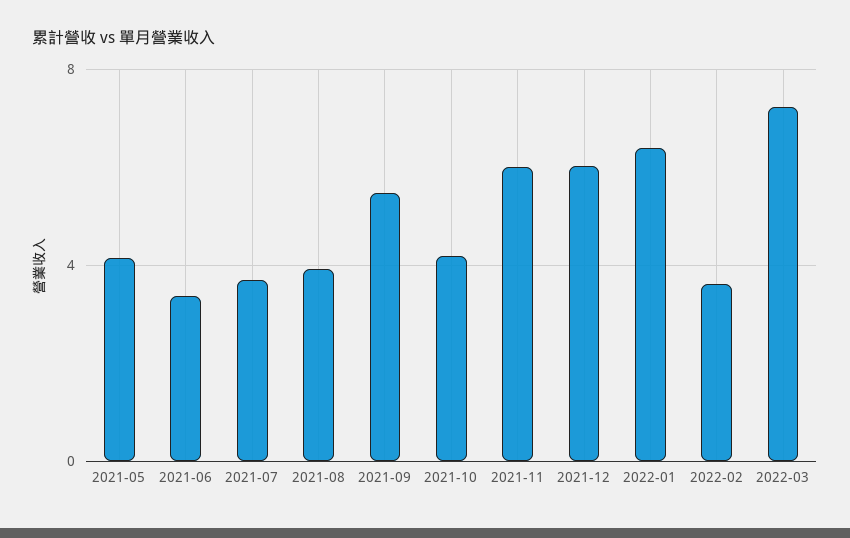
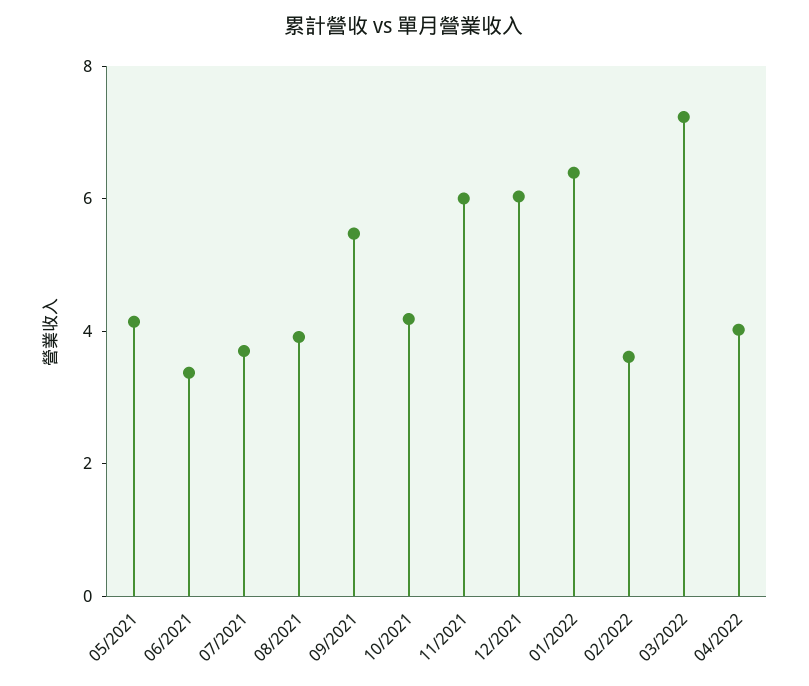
04/2022: none -> 4

